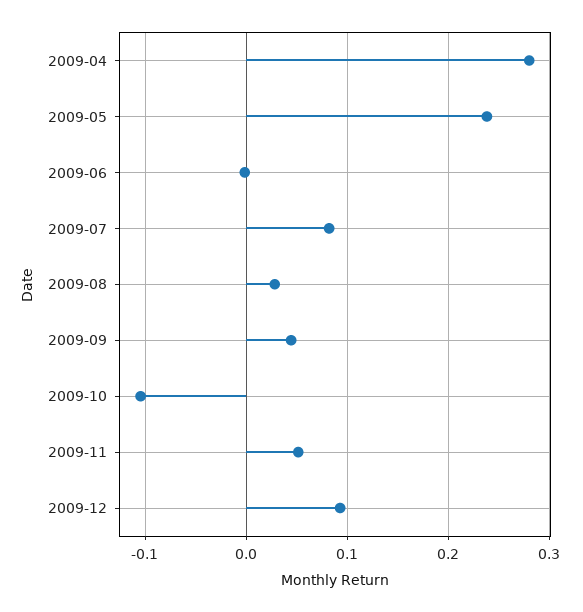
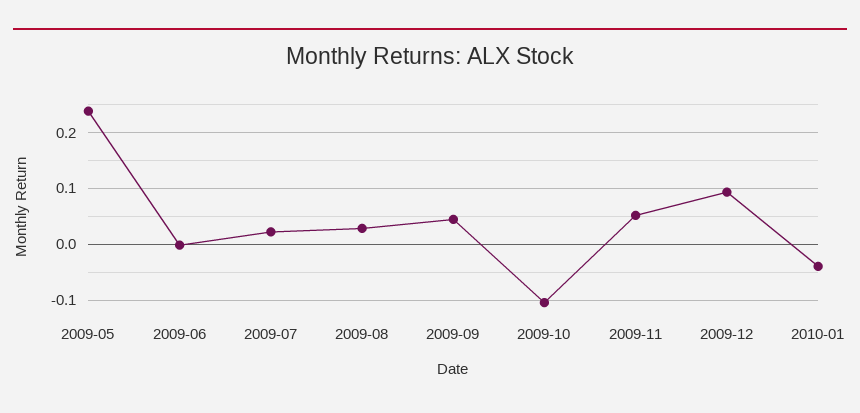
2009-04: 0.28 -> none
2009-07: 0.08 -> 0.02
2010-01: none -> -0.04

